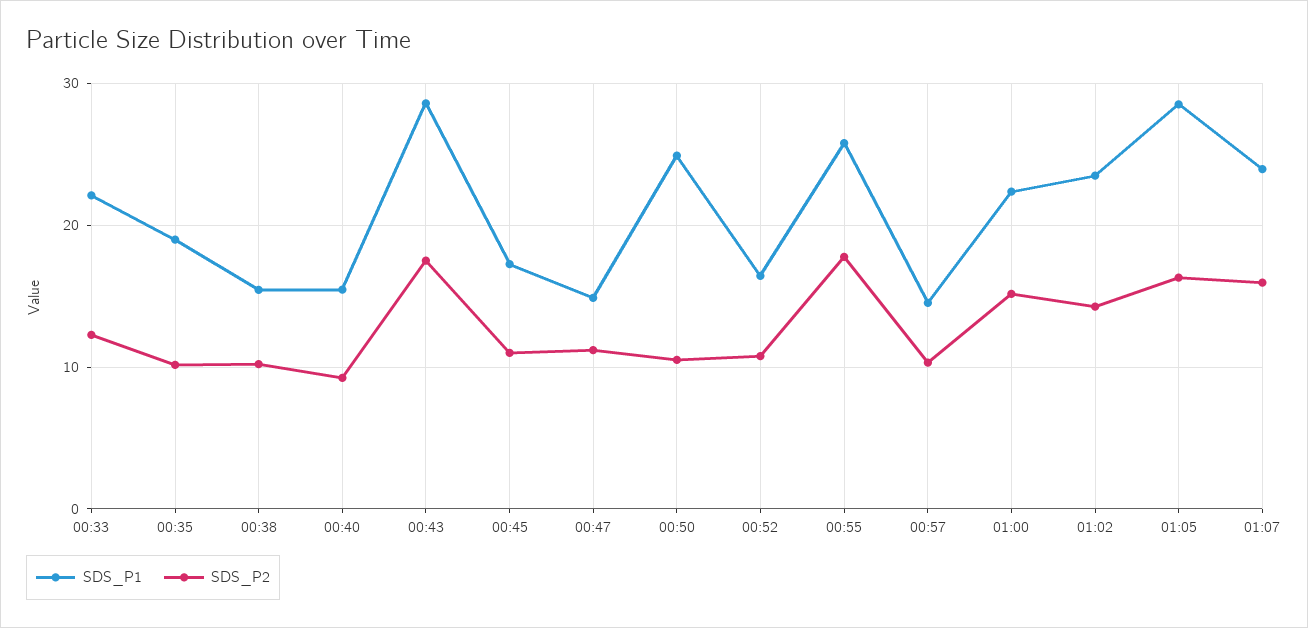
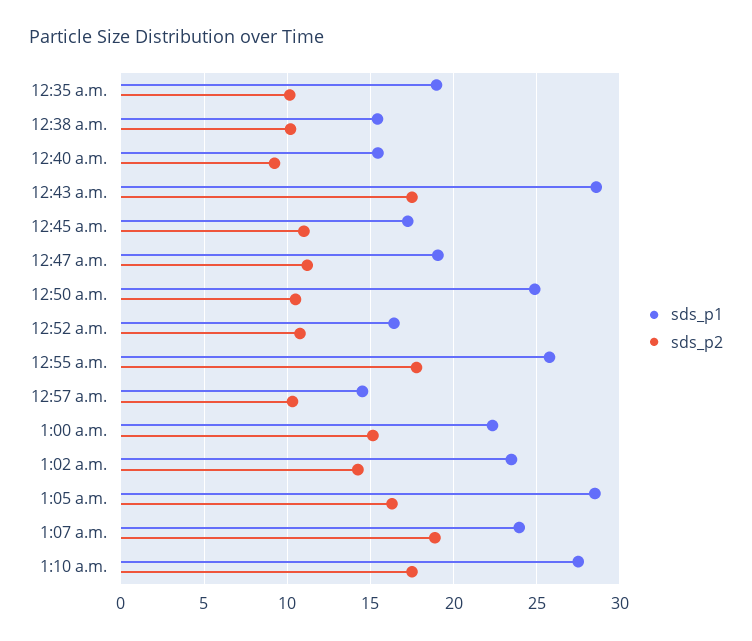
SDS_P1, 00:33: 22 -> none
SDS_P2, 00:33: 12 -> none
SDS_P1, 00:47: 15 -> 19
SDS_P2, 01:07: 16 -> 19
SDS_P1, 1:10 a.m.: none -> 27.5
SDS_P2, 1:10 a.m.: none -> 17.5

